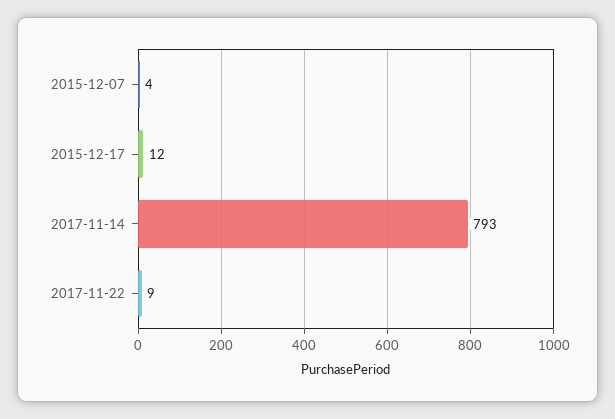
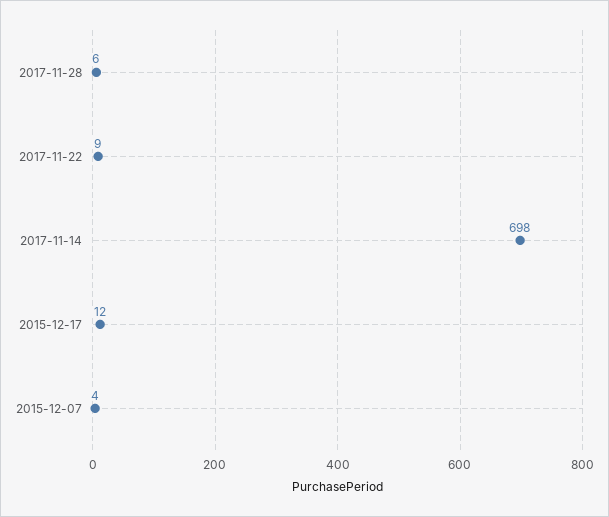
2017-11-14: 793 -> 698
2017-11-28: none -> 6

